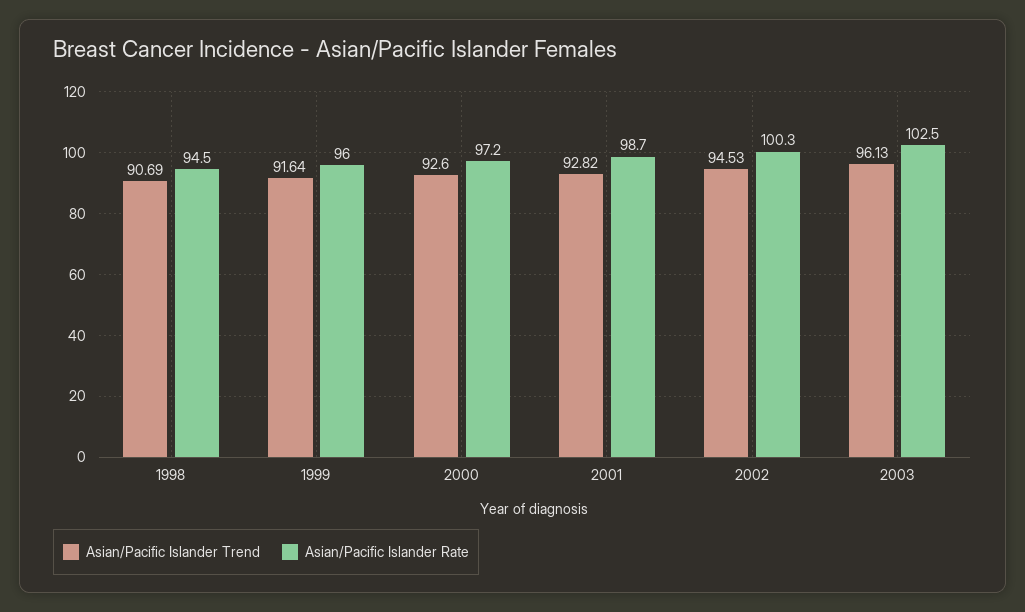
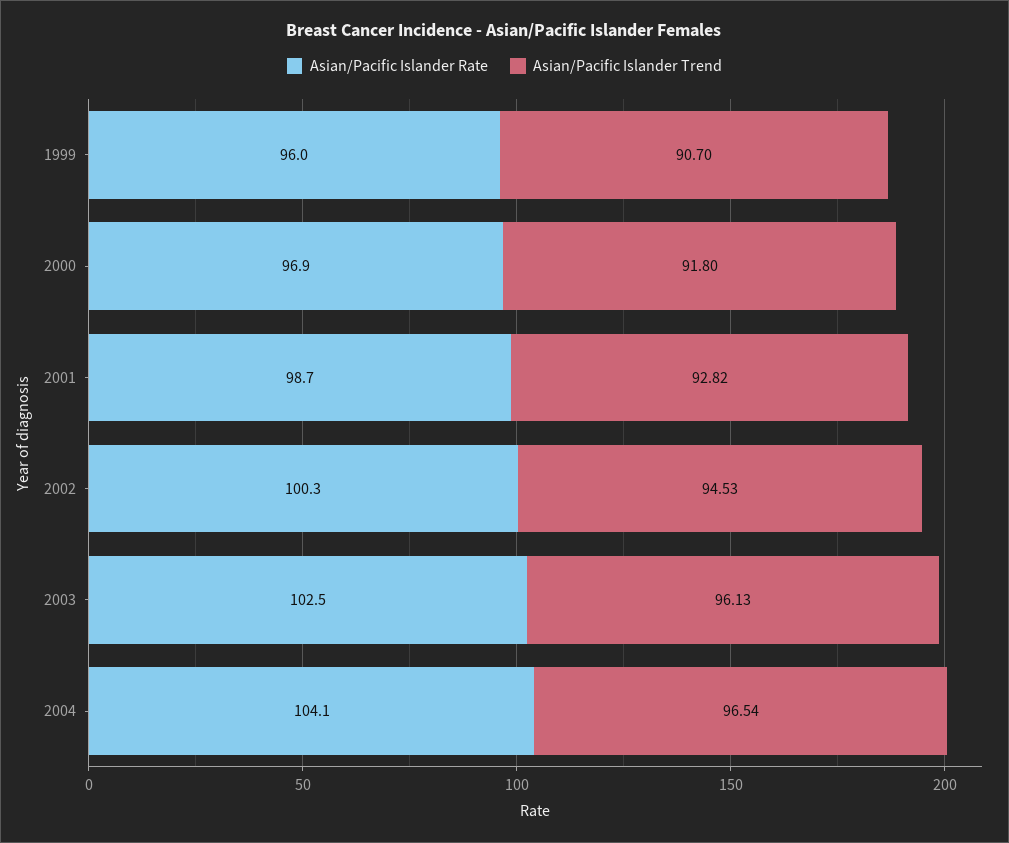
Asian/Pacific Islander Trend, 1998: 90.69 -> none
Asian/Pacific Islander Rate, 1998: 94.5 -> none
Asian/Pacific Islander Trend, 1999: 91.64 -> 90.7
Asian/Pacific Islander Trend, 2000: 92.6 -> 91.8
Asian/Pacific Islander Rate, 2000: 97.2 -> 96.9
Asian/Pacific Islander Rate, 2004: none -> 104.1
Asian/Pacific Islander Trend, 2004: none -> 96.54

